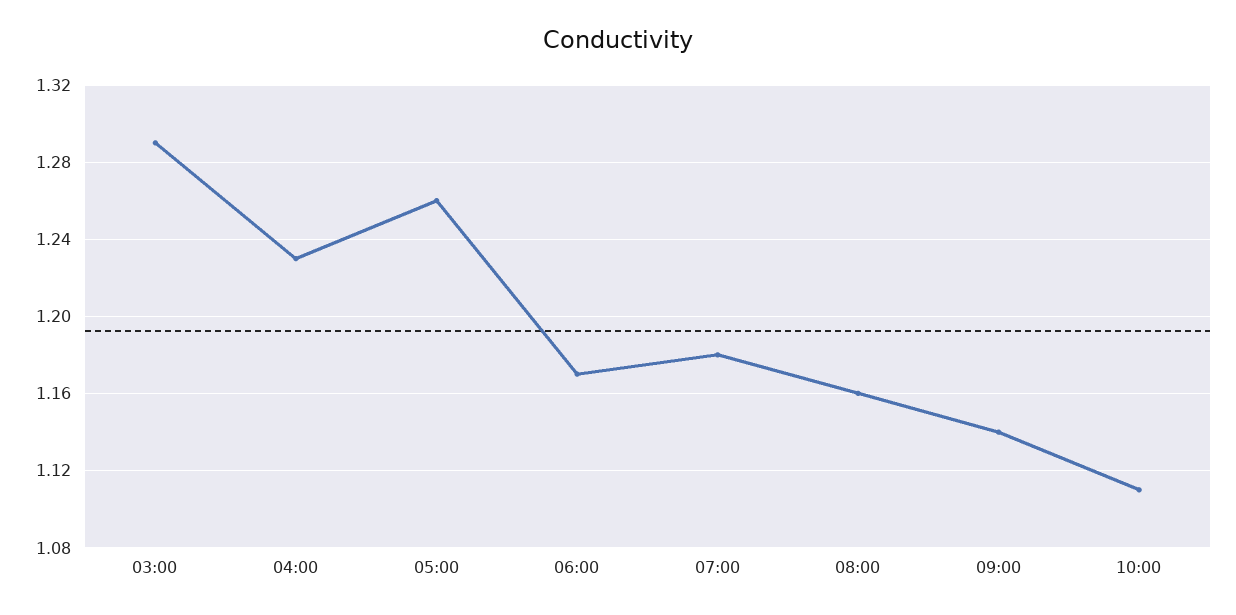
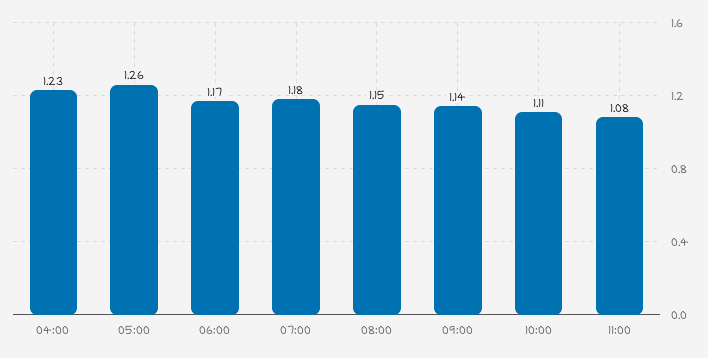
03:00: 1.29 -> none
08:00: 1.16 -> 1.15
11:00: none -> 1.08

